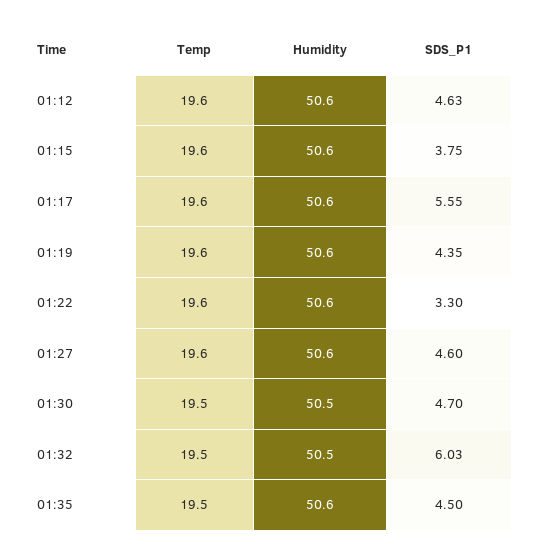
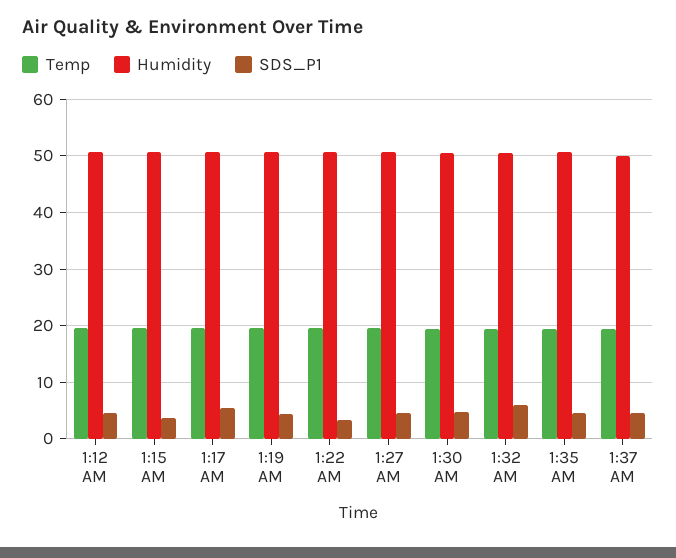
Temp, 1:37 AM: none -> 20
Humidity, 1:37 AM: none -> 50
SDS_P1, 1:37 AM: none -> 4

